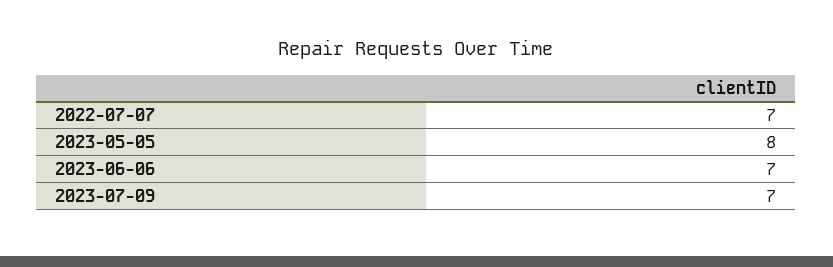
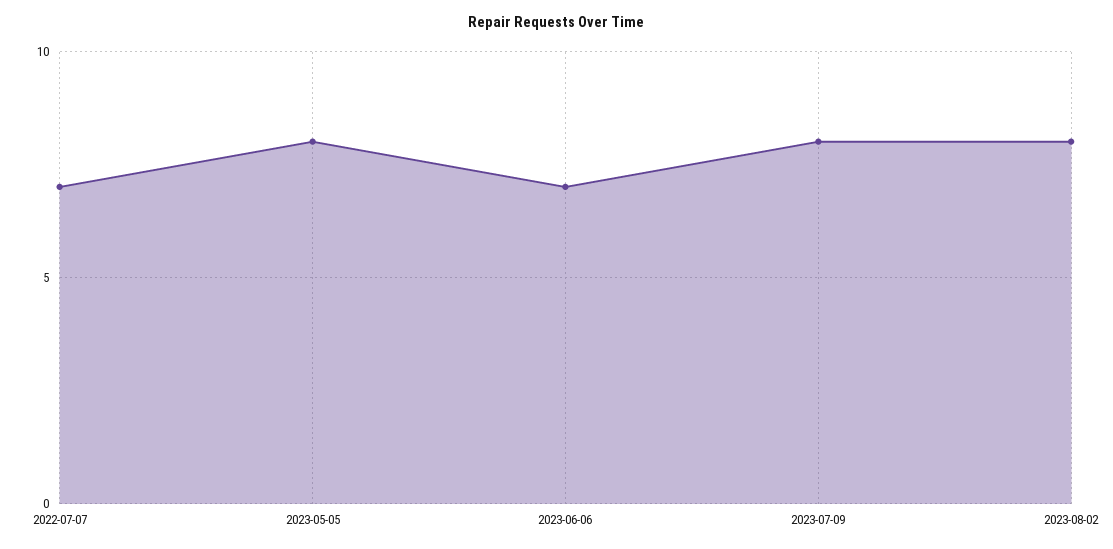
2023-07-09: 7 -> 8
2023-08-02: none -> 8

